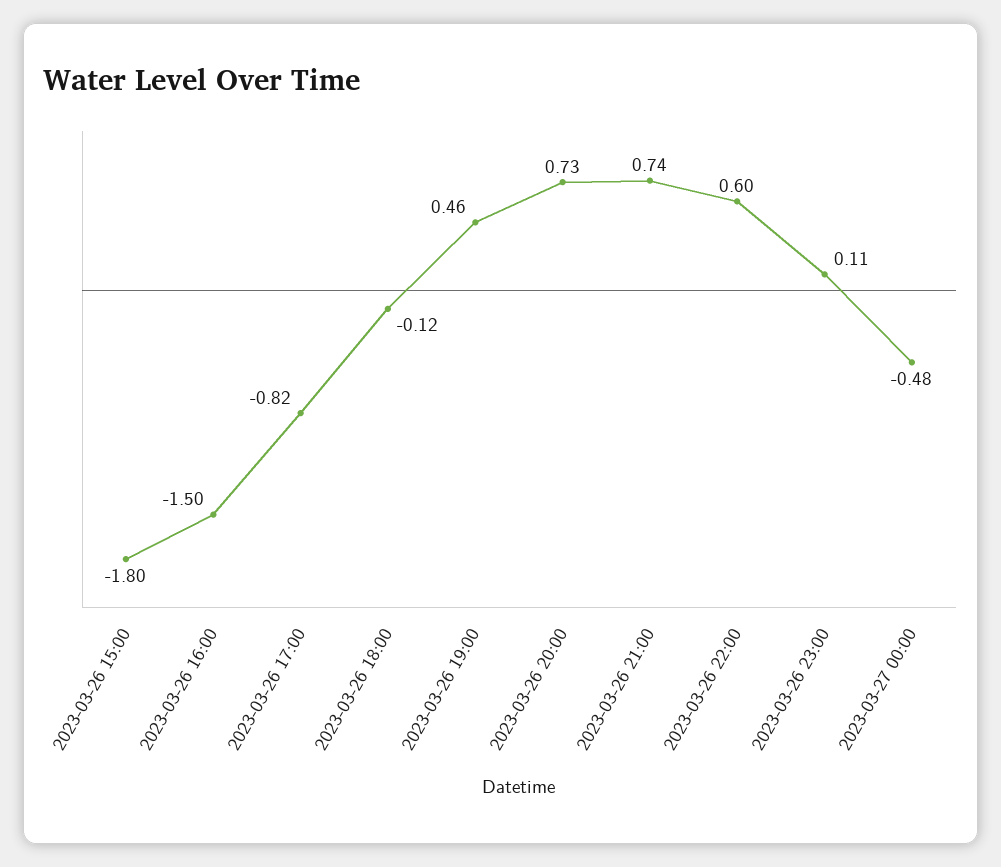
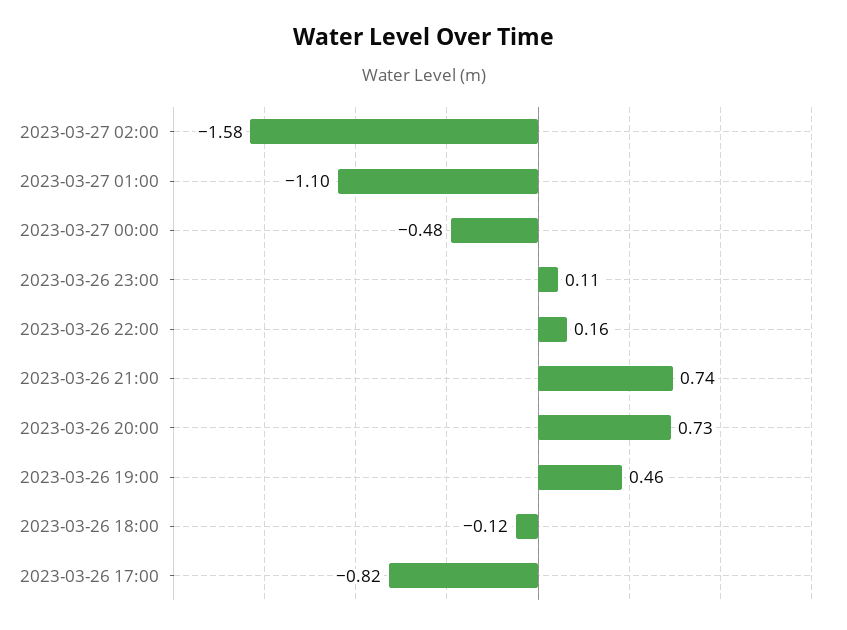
2023-03-26 15:00: -1.8 -> none
2023-03-26 16:00: -1.5 -> none
2023-03-26 22:00: 0.6 -> 0.16
2023-03-27 02:00: none -> -1.58
2023-03-27 01:00: none -> -1.1

